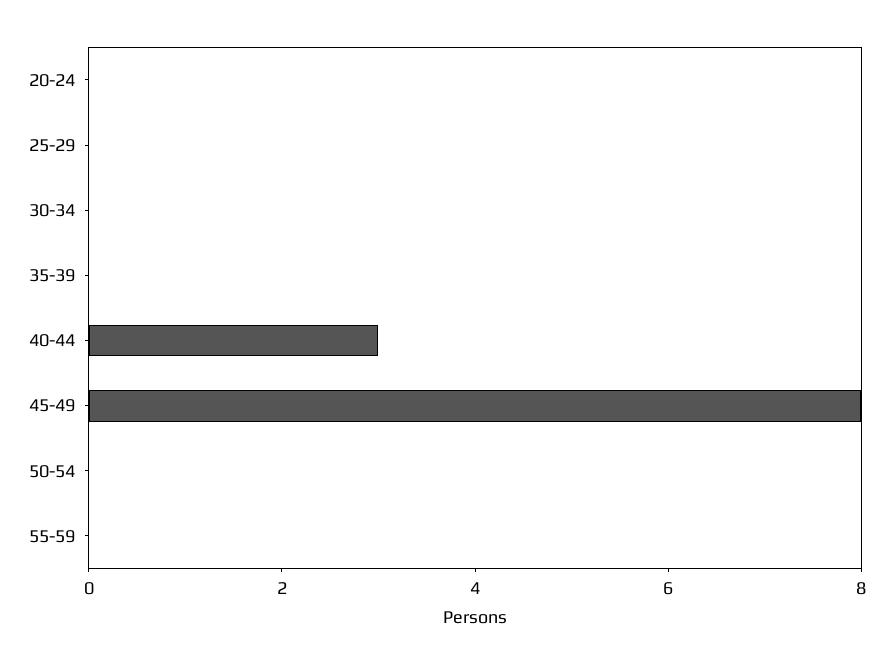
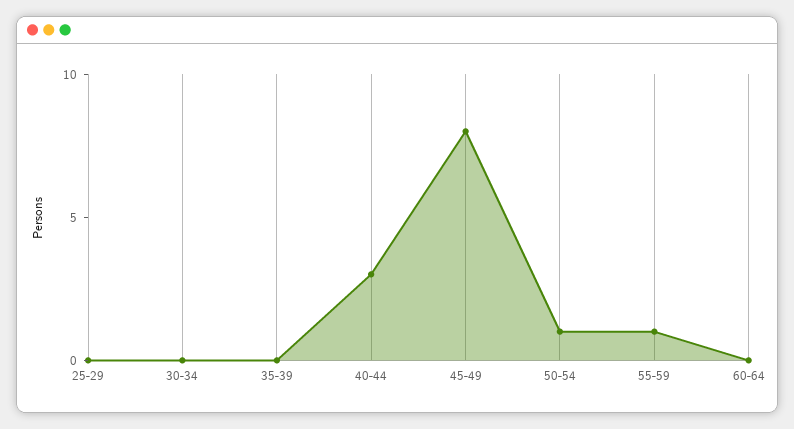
20-24: 0 -> none
50-54: 0 -> 1
55-59: 0 -> 1
60-64: none -> 0

